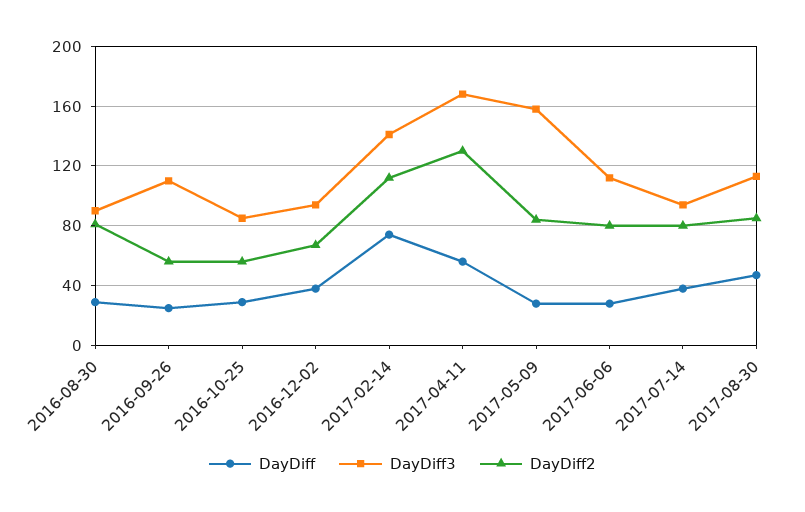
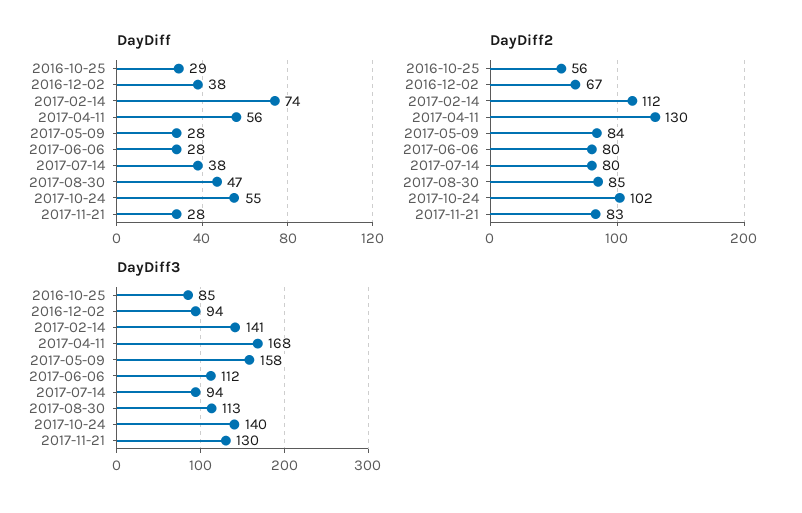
DayDiff, 2016-08-30: 30 -> none
DayDiff3, 2016-08-30: 90 -> none
DayDiff2, 2016-08-30: 80 -> none
DayDiff, 2016-09-26: 25 -> none
DayDiff3, 2016-09-26: 110 -> none
DayDiff2, 2016-09-26: 55 -> none
DayDiff, 2017-10-24: none -> 55
DayDiff, 2017-11-21: none -> 28
DayDiff2, 2017-10-24: none -> 102
DayDiff2, 2017-11-21: none -> 83
DayDiff3, 2017-10-24: none -> 140
DayDiff3, 2017-11-21: none -> 130

